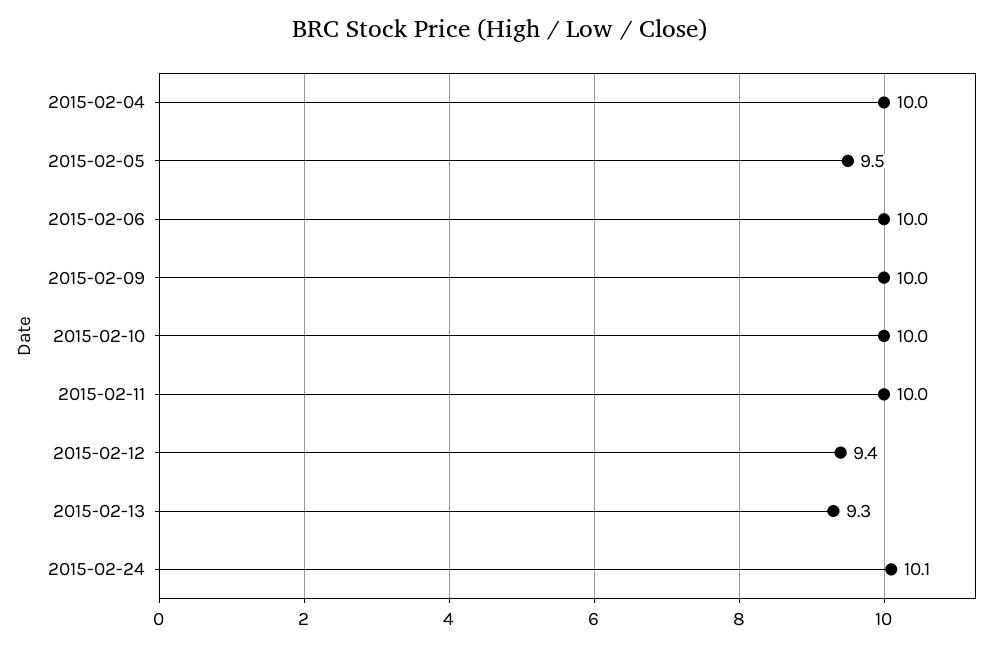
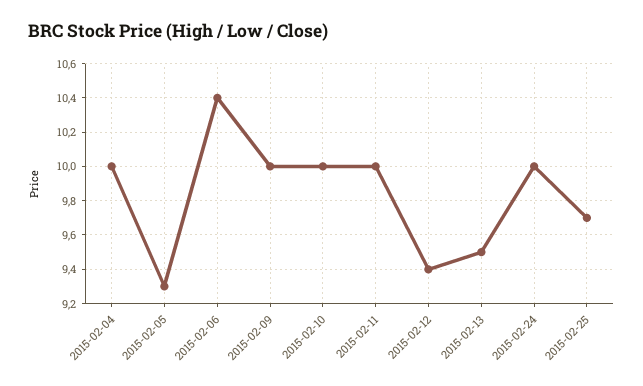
2015-02-05: 9.5 -> 9.3
2015-02-06: 10 -> 10.4
2015-02-13: 9.3 -> 9.5
2015-02-24: 10.1 -> 10
2015-02-25: none -> 9.7

